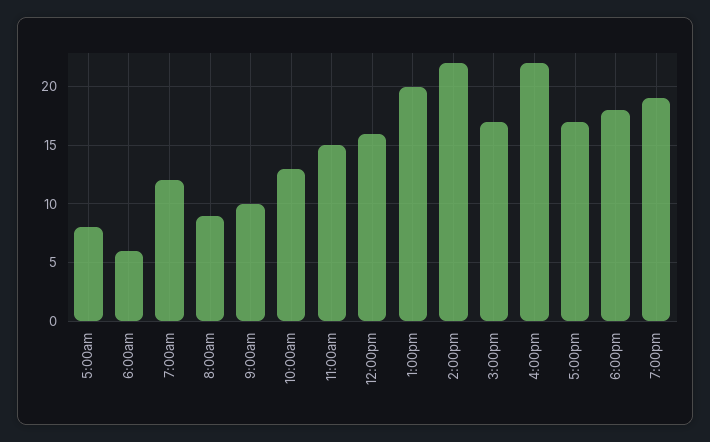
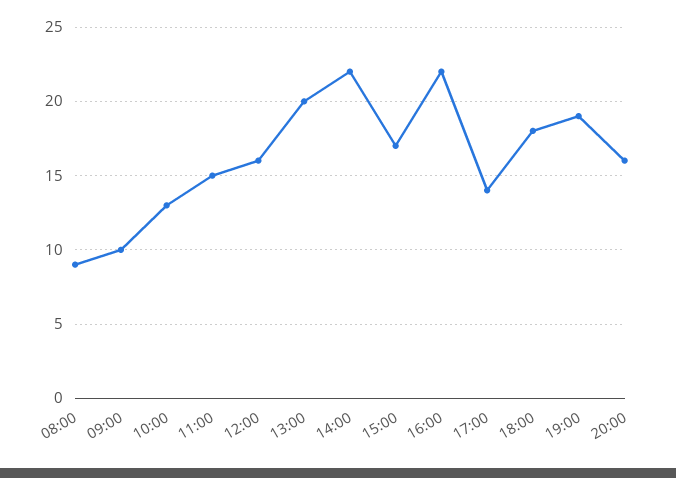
5:00am: 8 -> none
6:00am: 6 -> none
7:00am: 12 -> none
5:00pm: 17 -> 14
20:00: none -> 16

